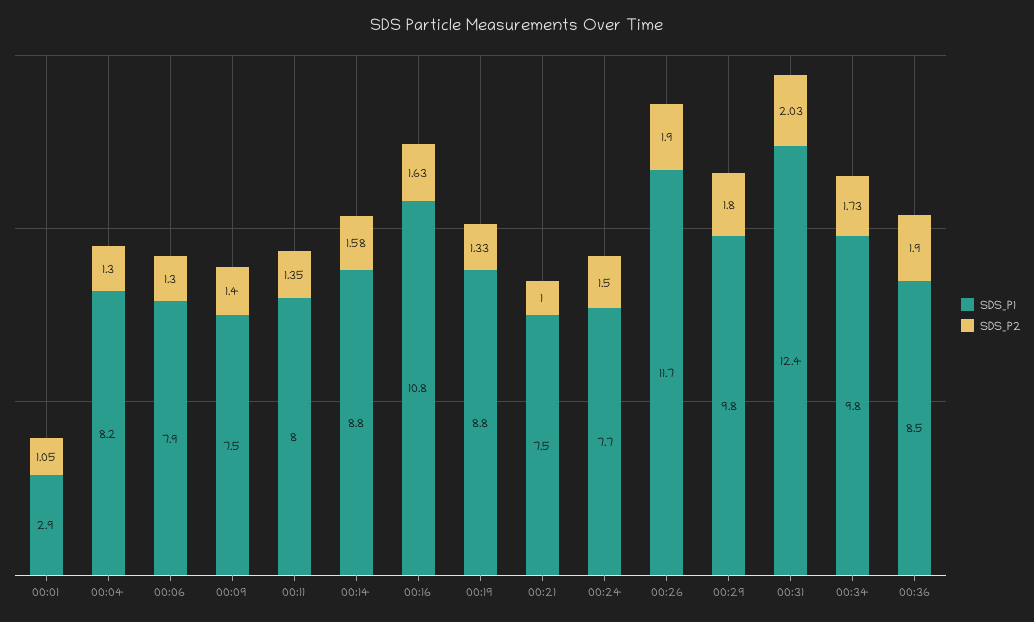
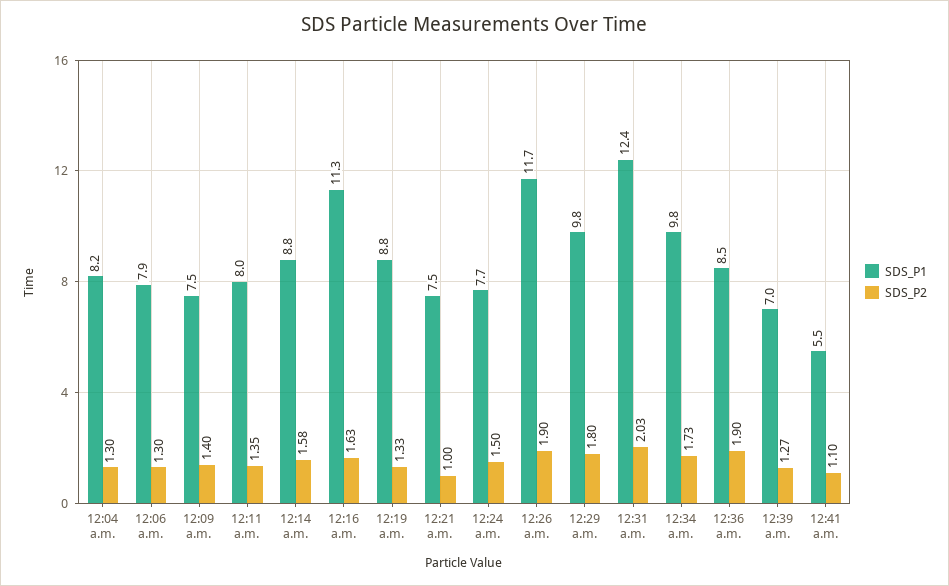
SDS_P1, 00:01: 2.9 -> none
SDS_P2, 00:01: 1.05 -> none
SDS_P1, 00:16: 10.8 -> 11.3
SDS_P1, 12:39 a.m.: none -> 7
SDS_P2, 12:39 a.m.: none -> 1.27
SDS_P1, 12:41 a.m.: none -> 5.5
SDS_P2, 12:41 a.m.: none -> 1.1

